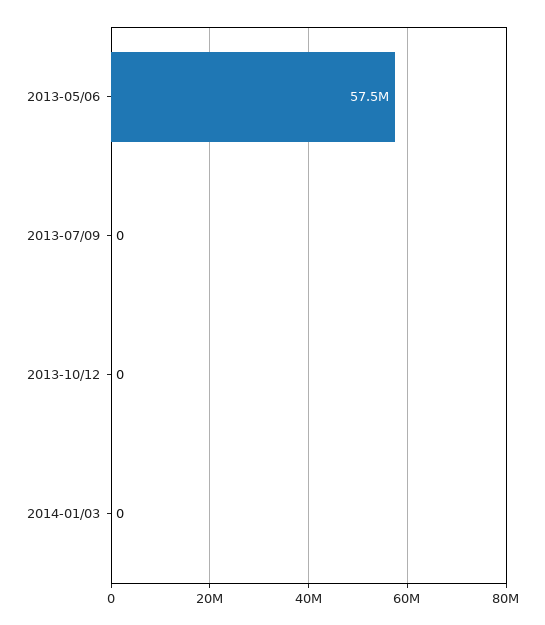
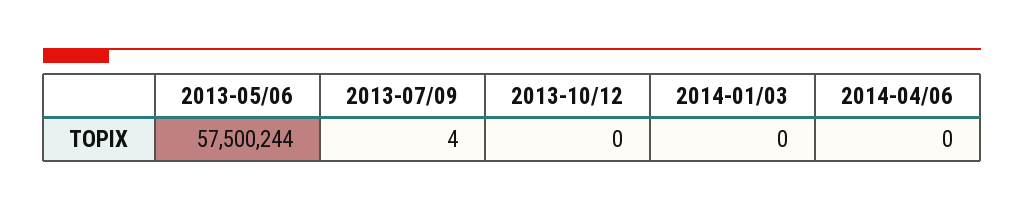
2013-07/09: 0 -> 4
2014-04/06: none -> 0

